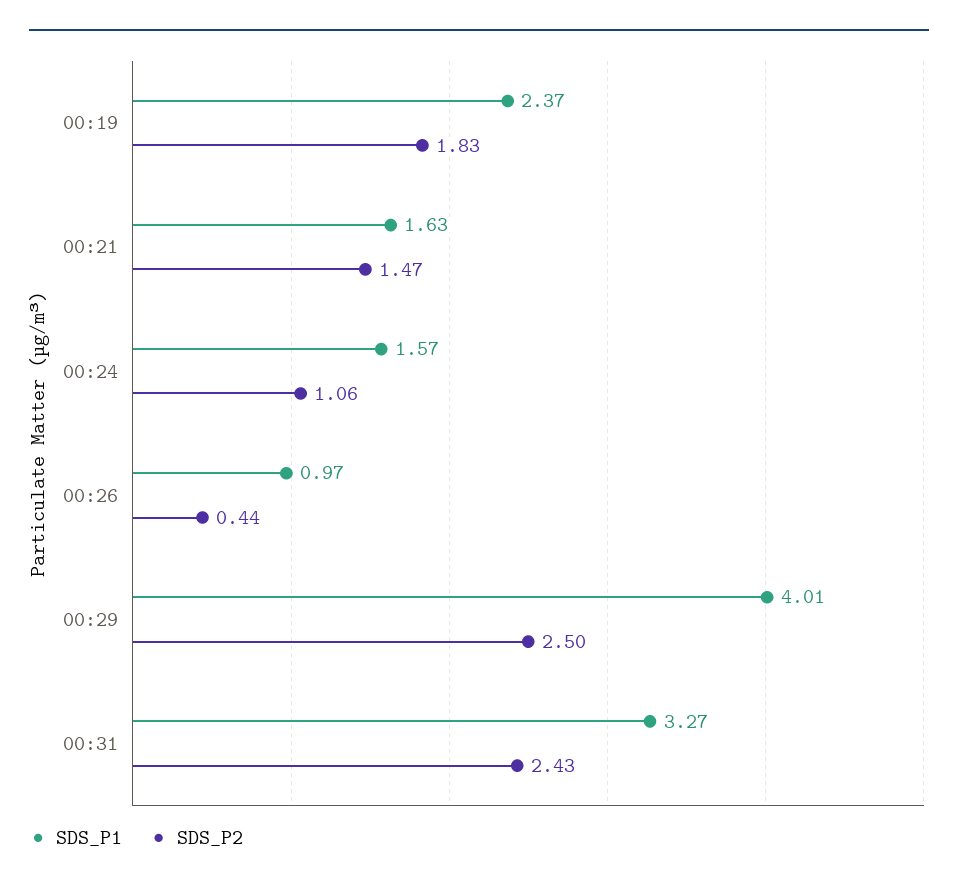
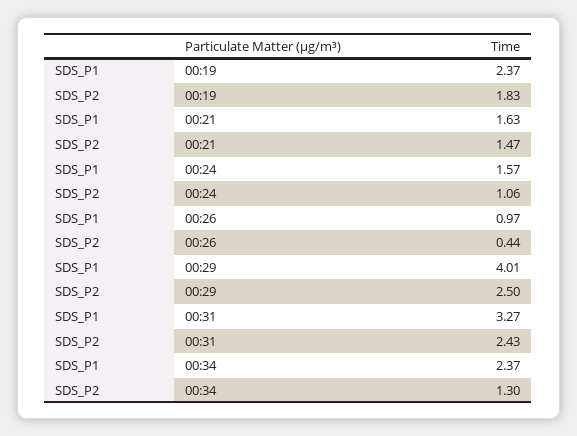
SDS_P1, 00:34: none -> 2.37
SDS_P2, 00:34: none -> 1.3

